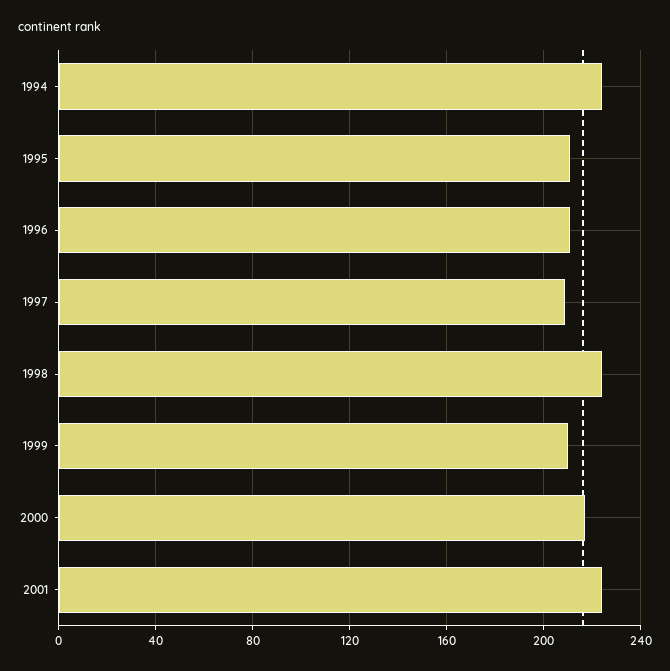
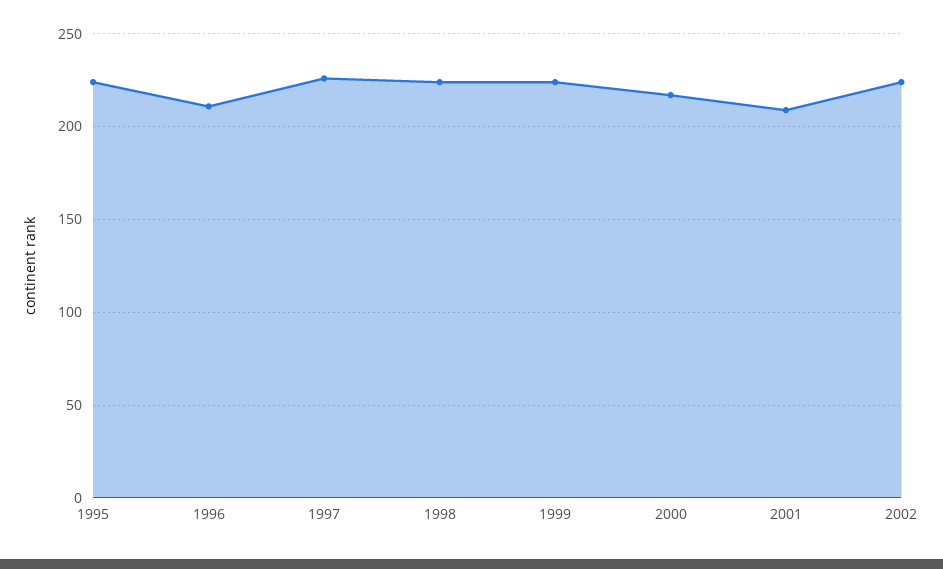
1994: 225 -> none
1995: 210 -> 225
1997: 210 -> 225
1999: 210 -> 225
2001: 225 -> 210
2002: none -> 225

